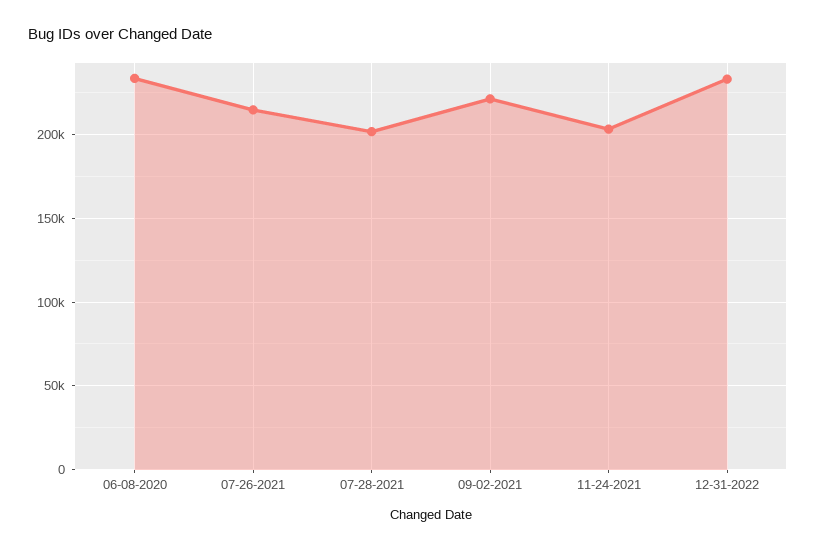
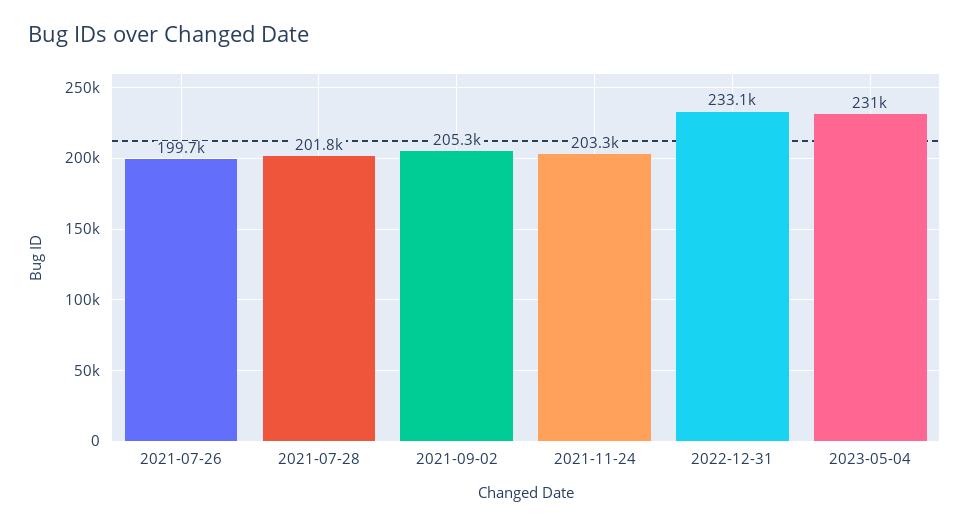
06-08-2020: 235000 -> none
07-26-2021: 215000 -> 199700
09-02-2021: 220000 -> 205300
2023-05-04: none -> 231000

